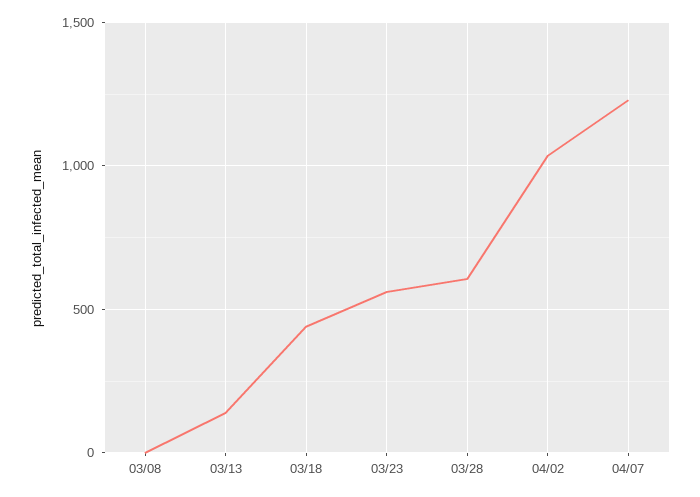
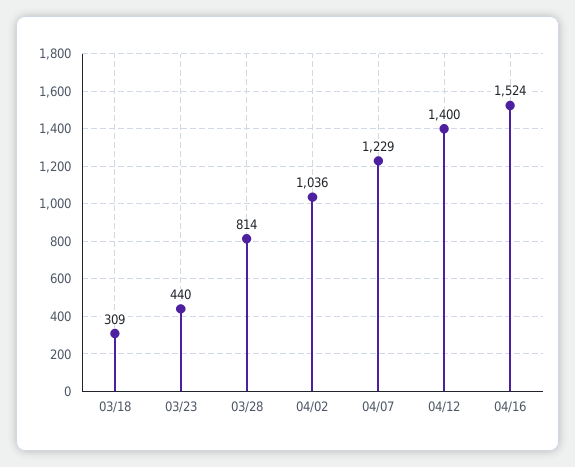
03/08: 0 -> none
03/13: 150 -> none
03/18: 450 -> 309
03/23: 550 -> 440
03/28: 600 -> 814
04/12: none -> 1400
04/16: none -> 1524

